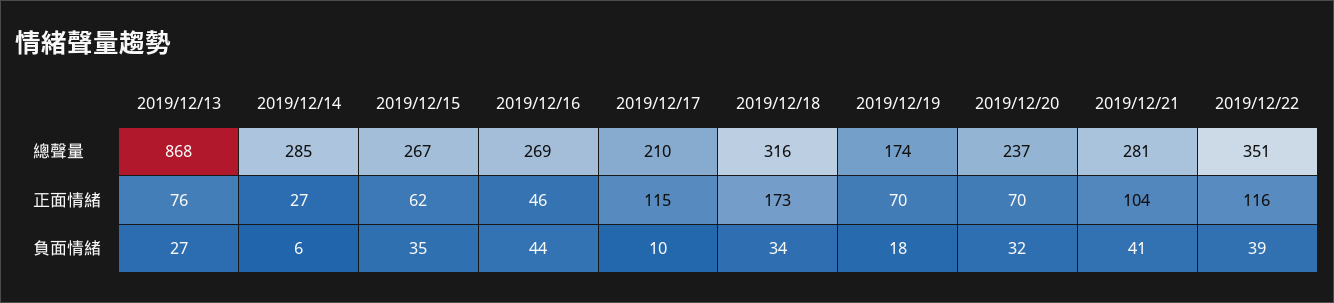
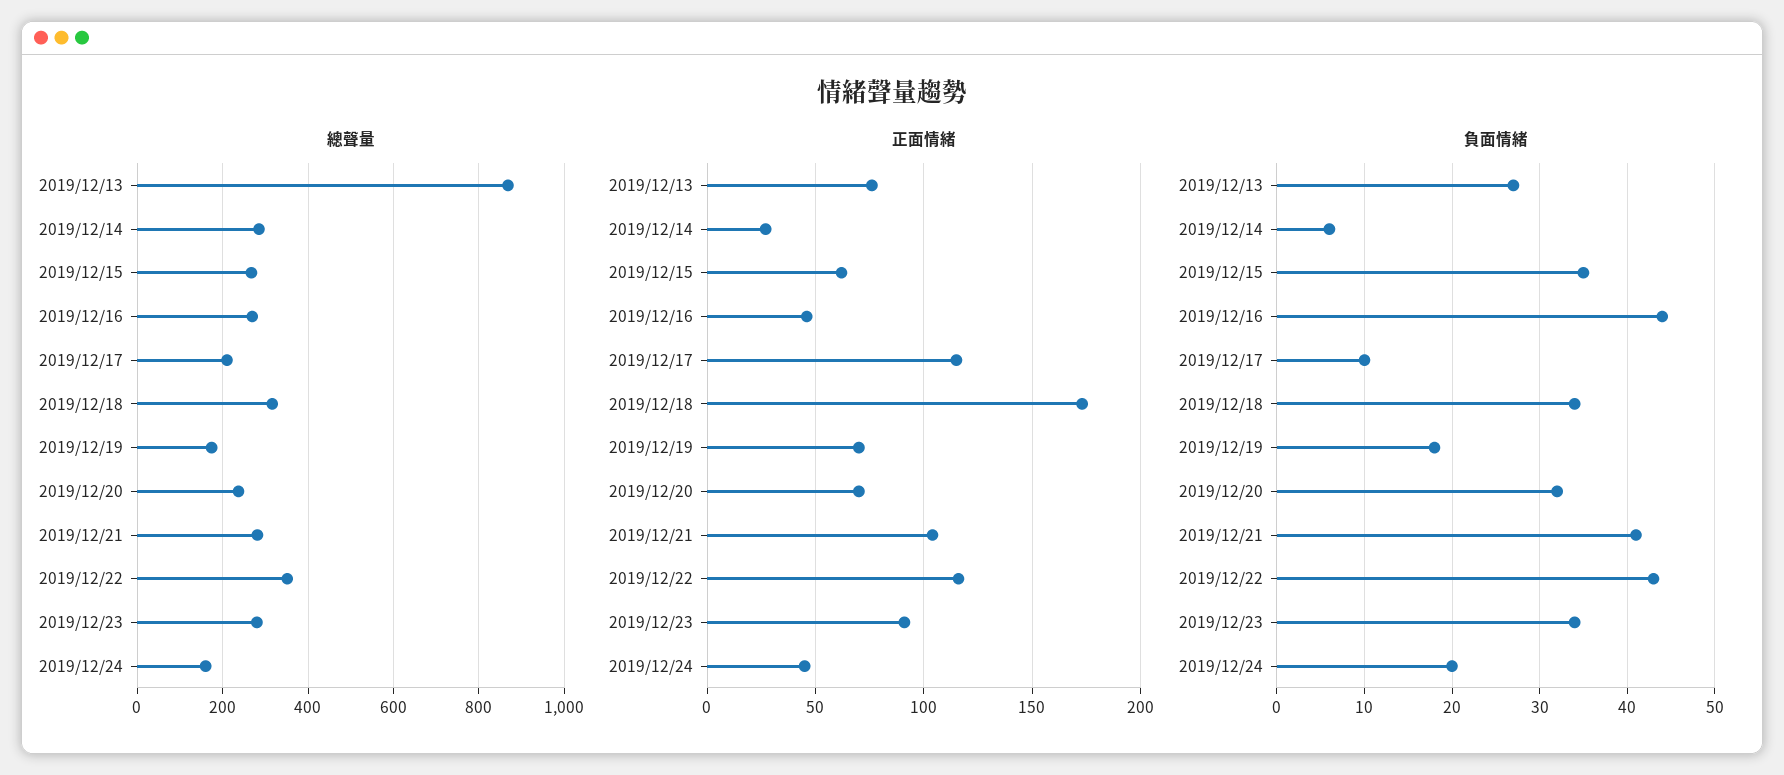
負面情緒, 2019/12/22: 39 -> 43
總聲量, 2019/12/23: none -> 280
總聲量, 2019/12/24: none -> 160
正面情緒, 2019/12/23: none -> 90
正面情緒, 2019/12/24: none -> 45
負面情緒, 2019/12/23: none -> 34
負面情緒, 2019/12/24: none -> 20

